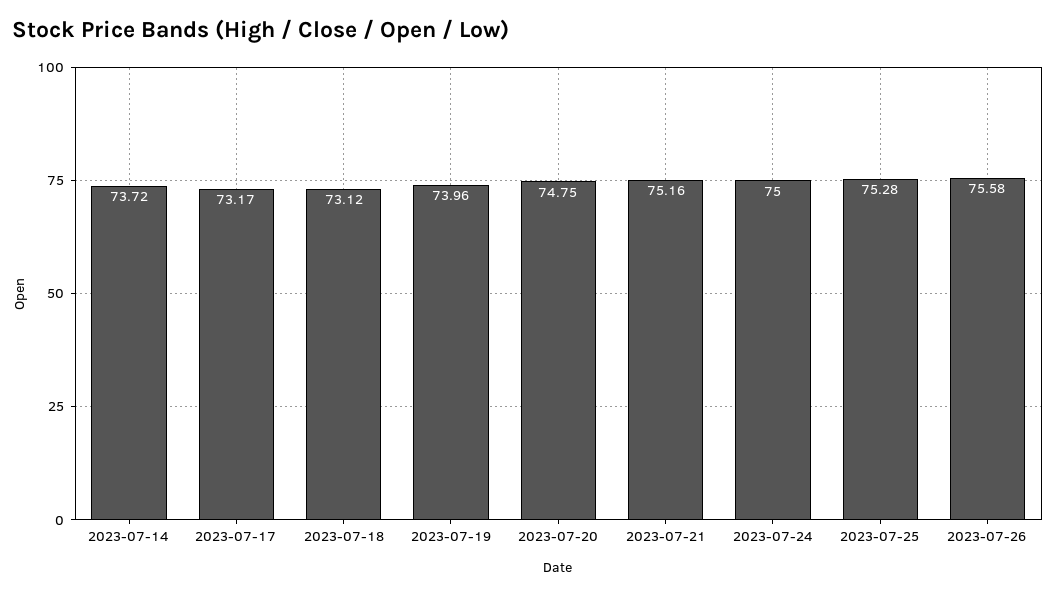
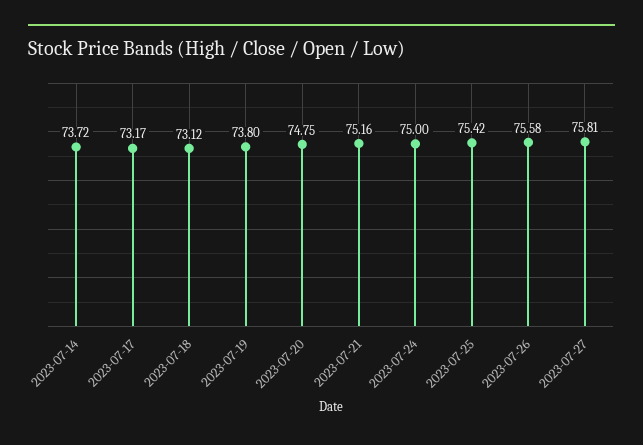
2023-07-19: 73.96 -> 73.8
2023-07-25: 75.28 -> 75.42
2023-07-27: none -> 75.81

